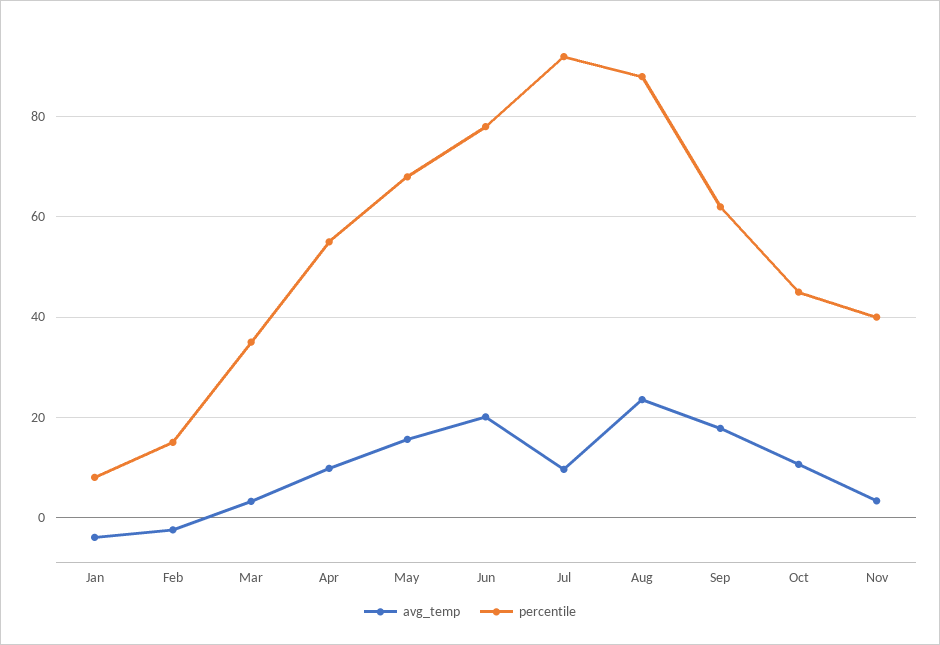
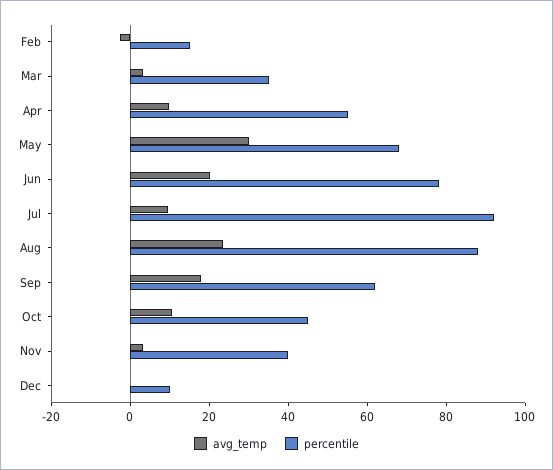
avg_temp, Jan: -4 -> none
percentile, Jan: 8 -> none
avg_temp, May: 16 -> 30
avg_temp, Dec: none -> 0
percentile, Dec: none -> 10

